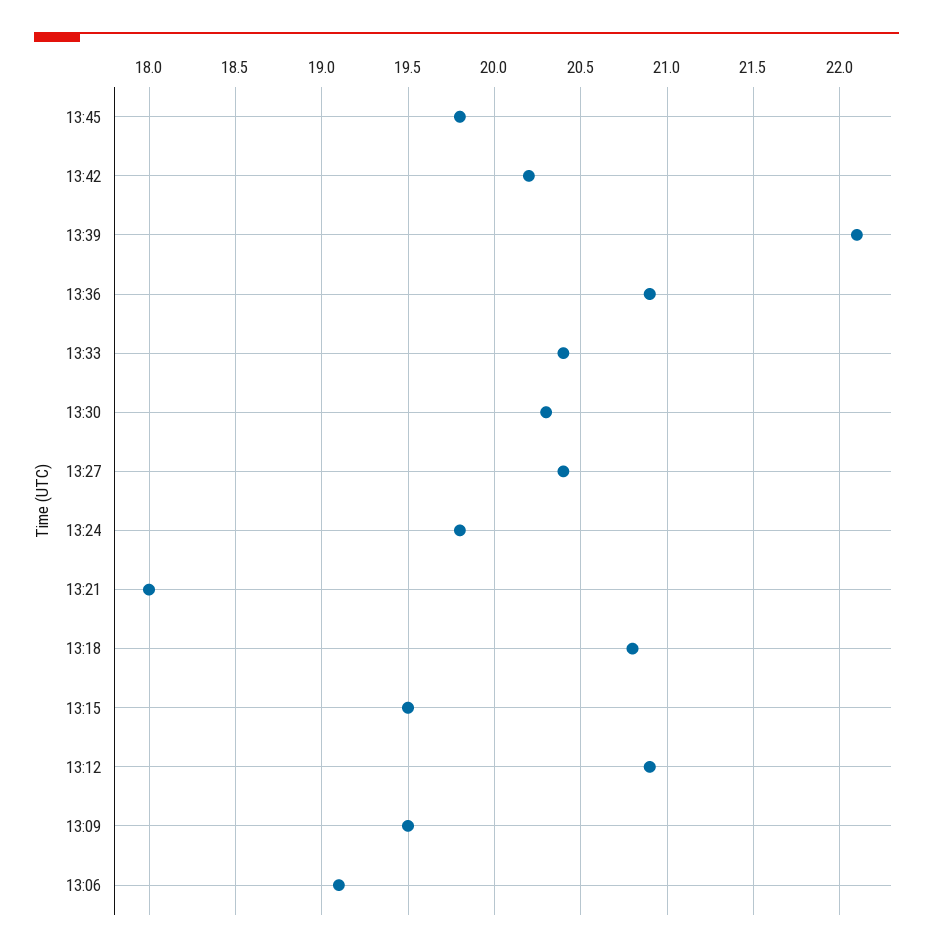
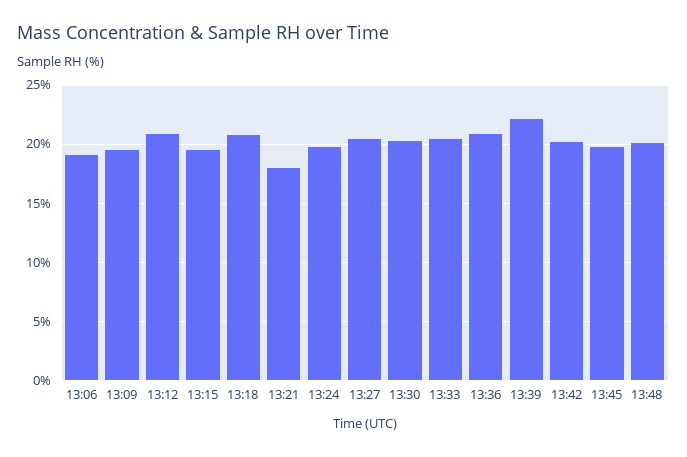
13:48: none -> 20

